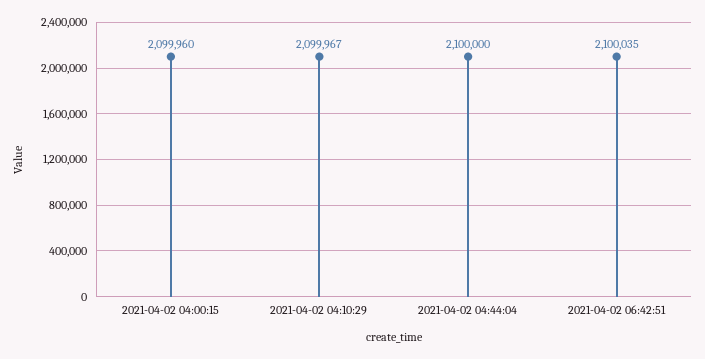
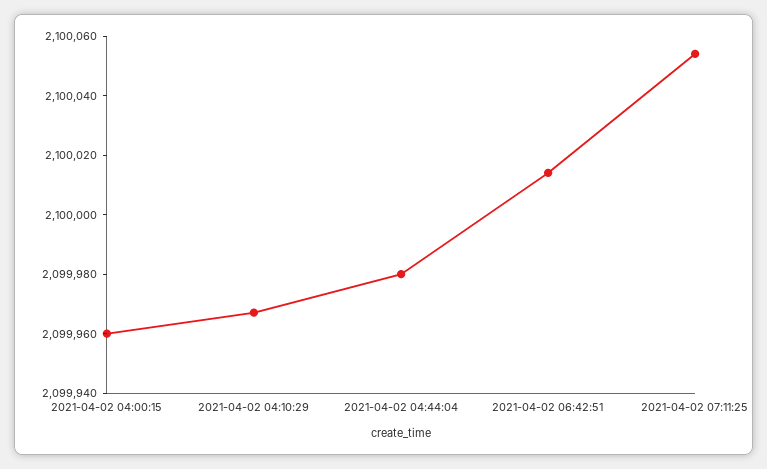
2021-04-02 04:44:04: 2100000 -> 2099980
2021-04-02 06:42:51: 2100035 -> 2100015
2021-04-02 07:11:25: none -> 2100055

